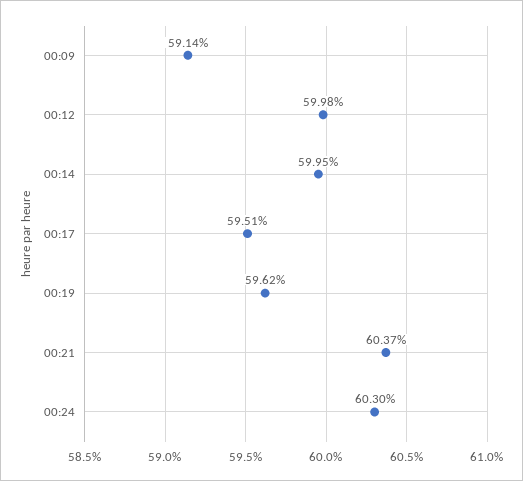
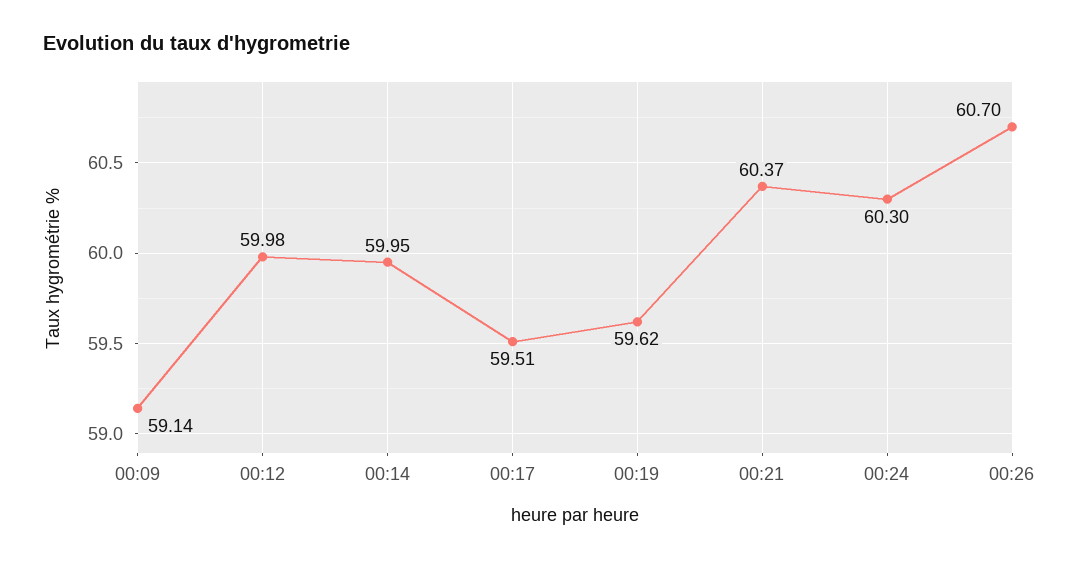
00:26: none -> 60.7

